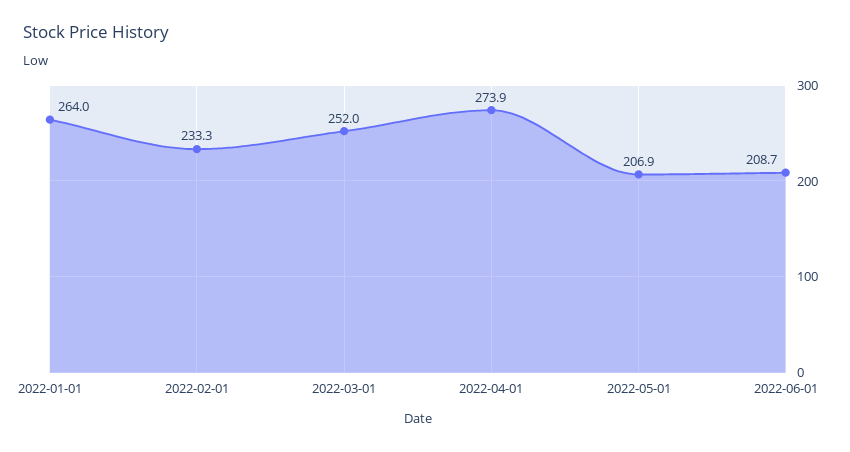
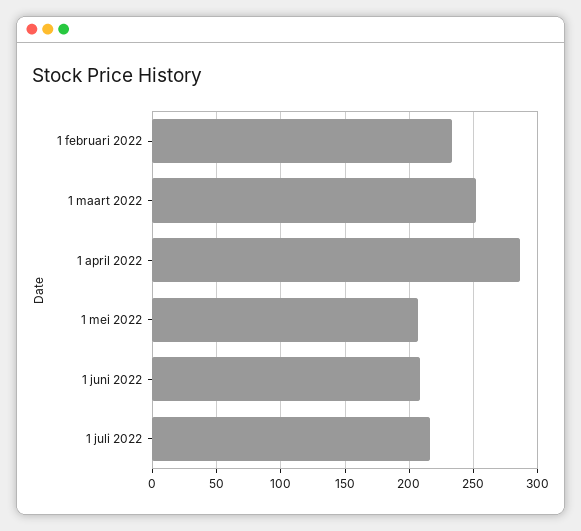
2022-01-01: 264 -> none
2022-04-01: 273.9 -> 285
1 juli 2022: none -> 215

